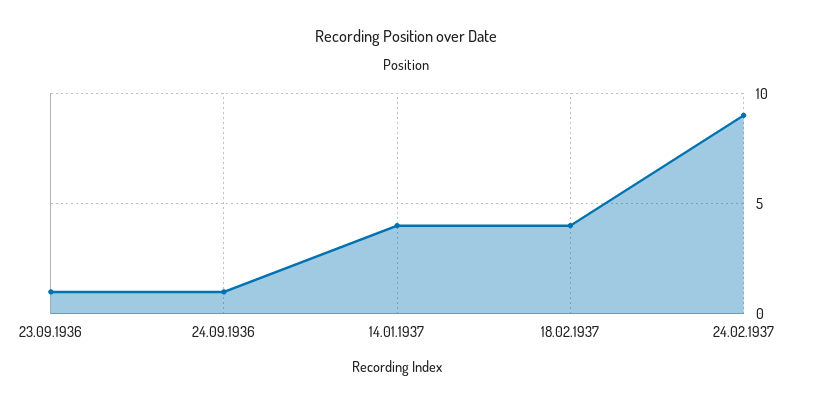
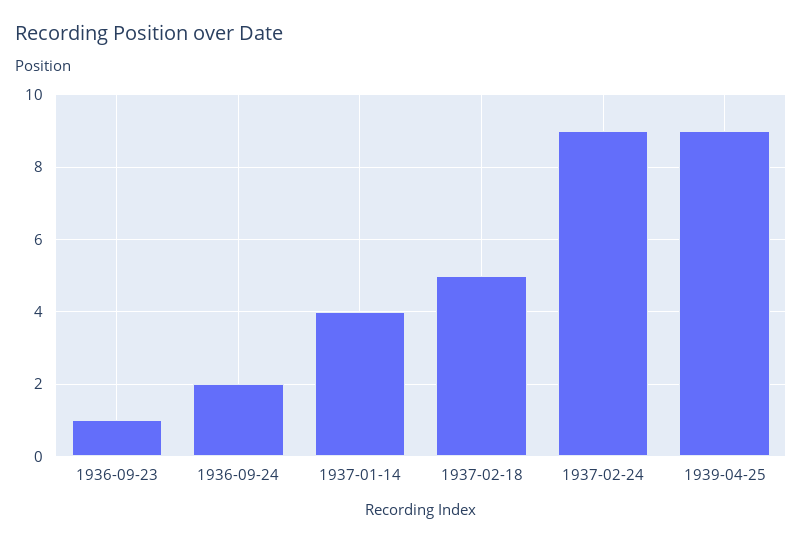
24.09.1936: 1 -> 2
18.02.1937: 4 -> 5
1939-04-25: none -> 9

